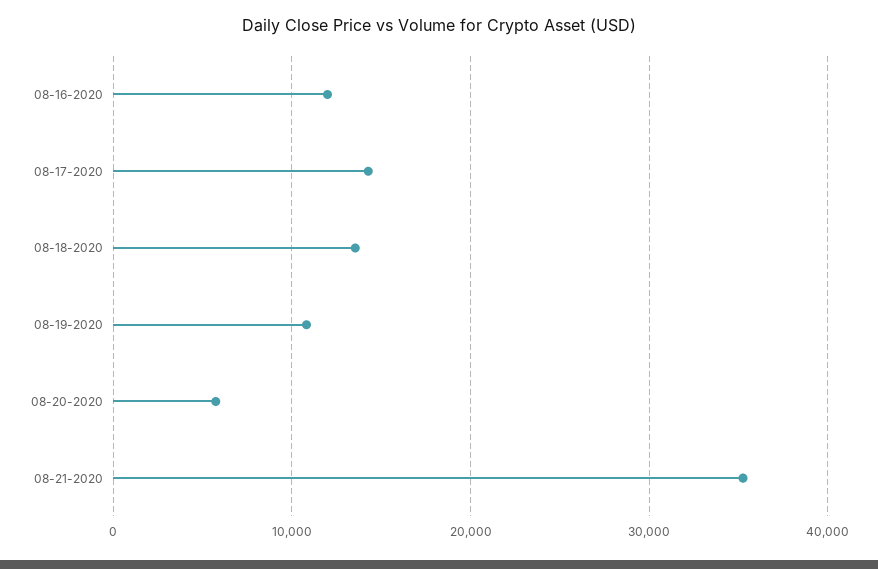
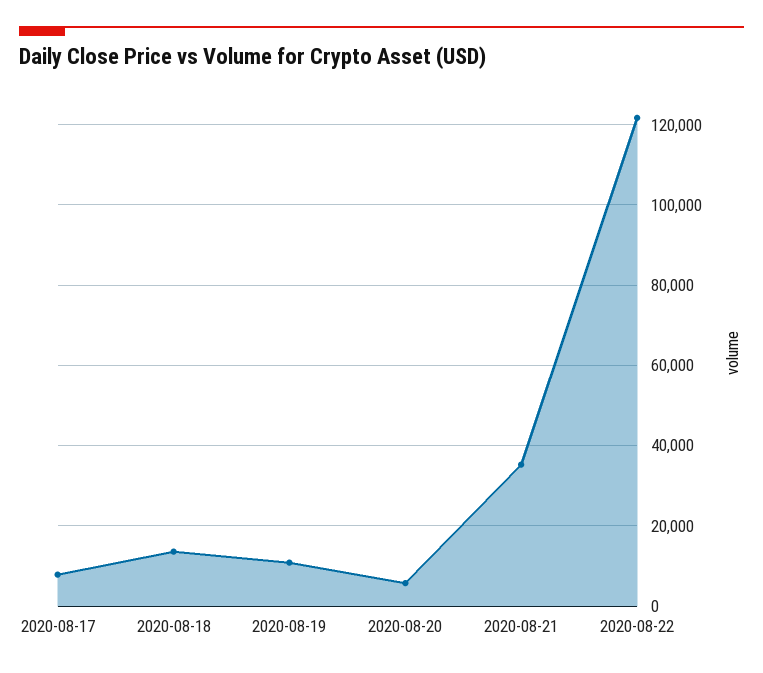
08-16-2020: 12000 -> none
08-17-2020: 14000 -> 8000
2020-08-22: none -> 122000

